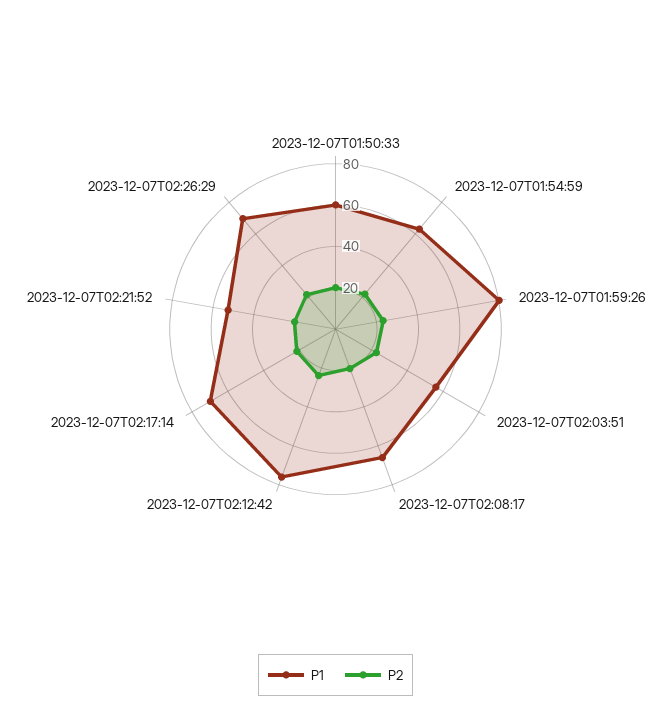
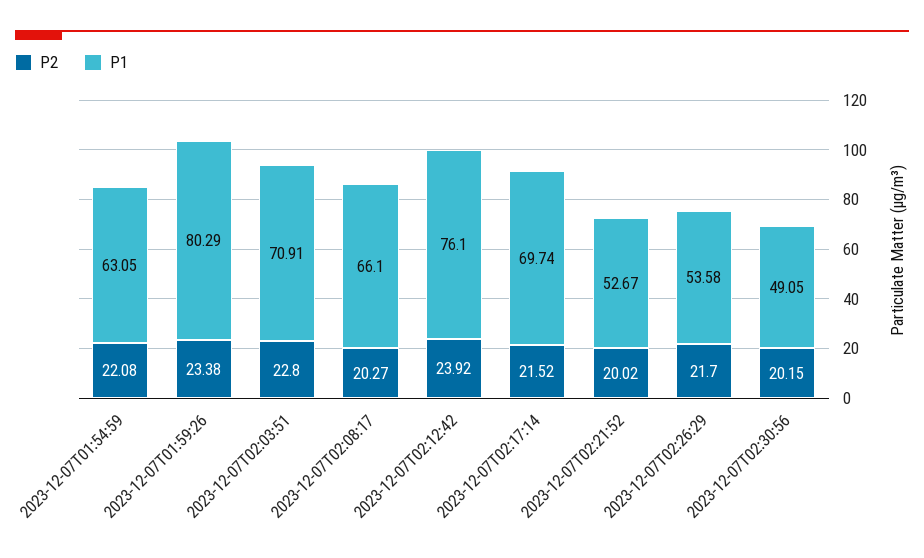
P1, 2023-12-07T01:50:33: 60 -> none
P2, 2023-12-07T01:50:33: 20 -> none
P1, 2023-12-07T02:03:51: 55 -> 70.91
P1, 2023-12-07T02:26:29: 70 -> 53.58
P2, 2023-12-07T02:30:56: none -> 20.15
P1, 2023-12-07T02:30:56: none -> 49.05

